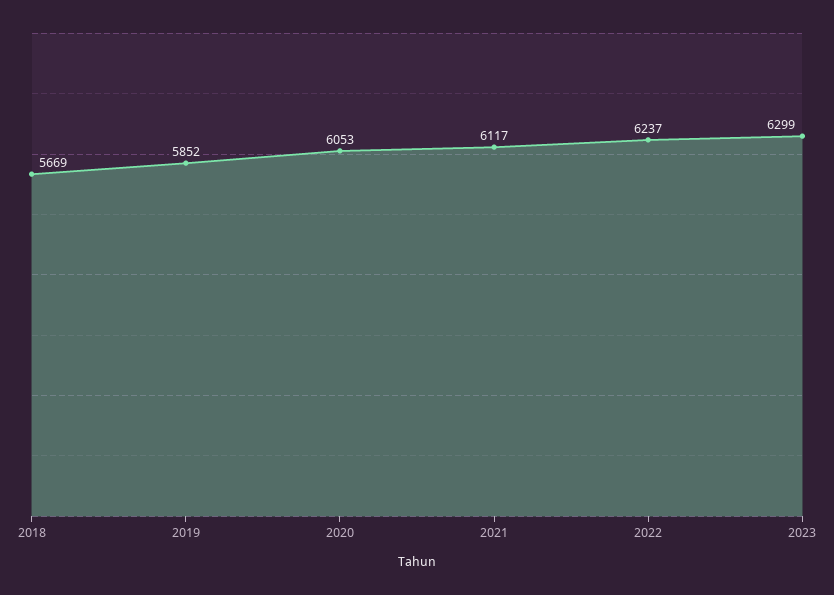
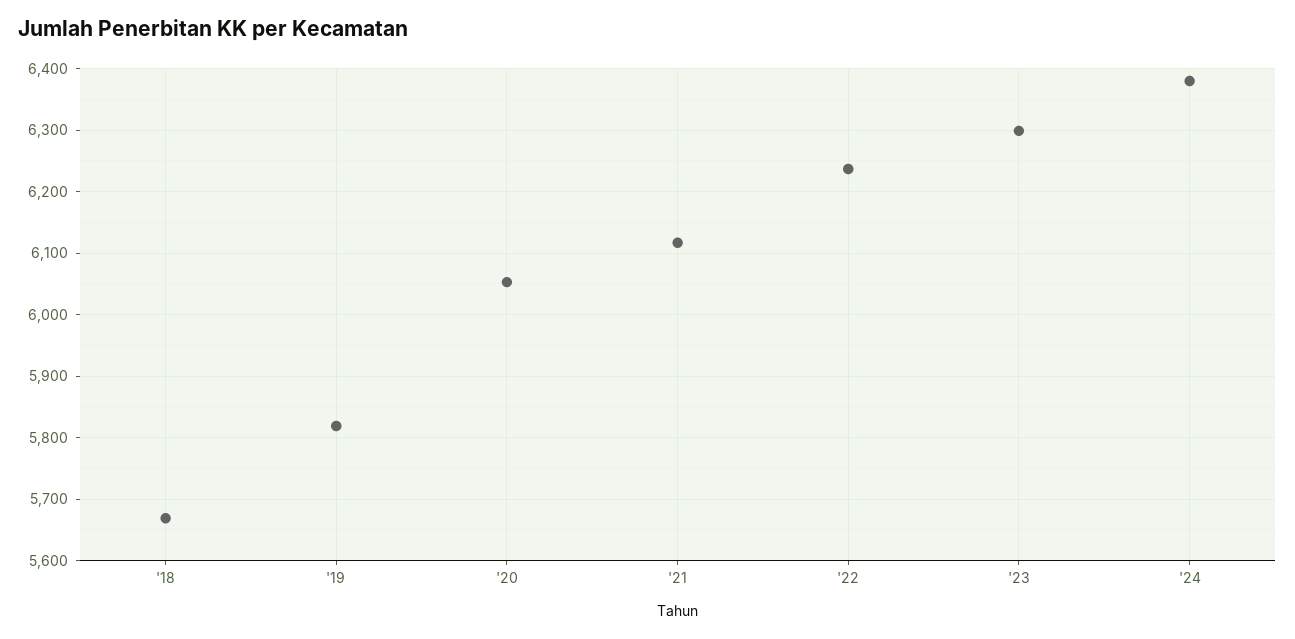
2019: 5852 -> 5820
'24: none -> 6380

